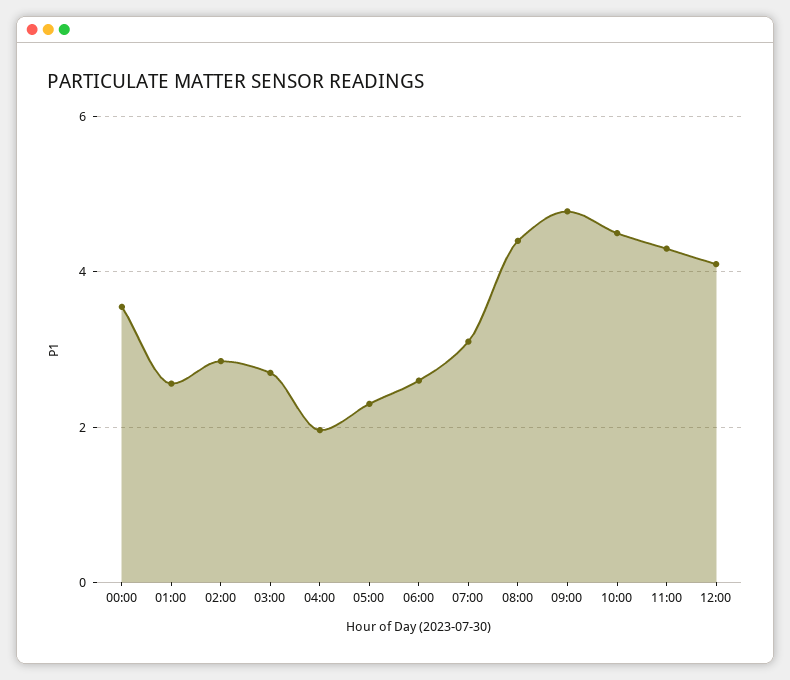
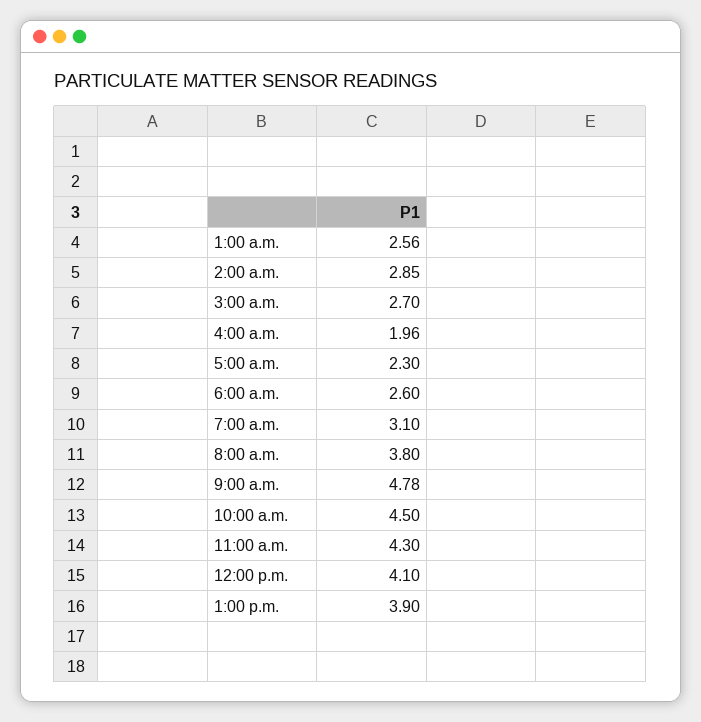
00:00: 3.6 -> none
08:00: 4.4 -> 3.8
1:00 p.m.: none -> 3.9

